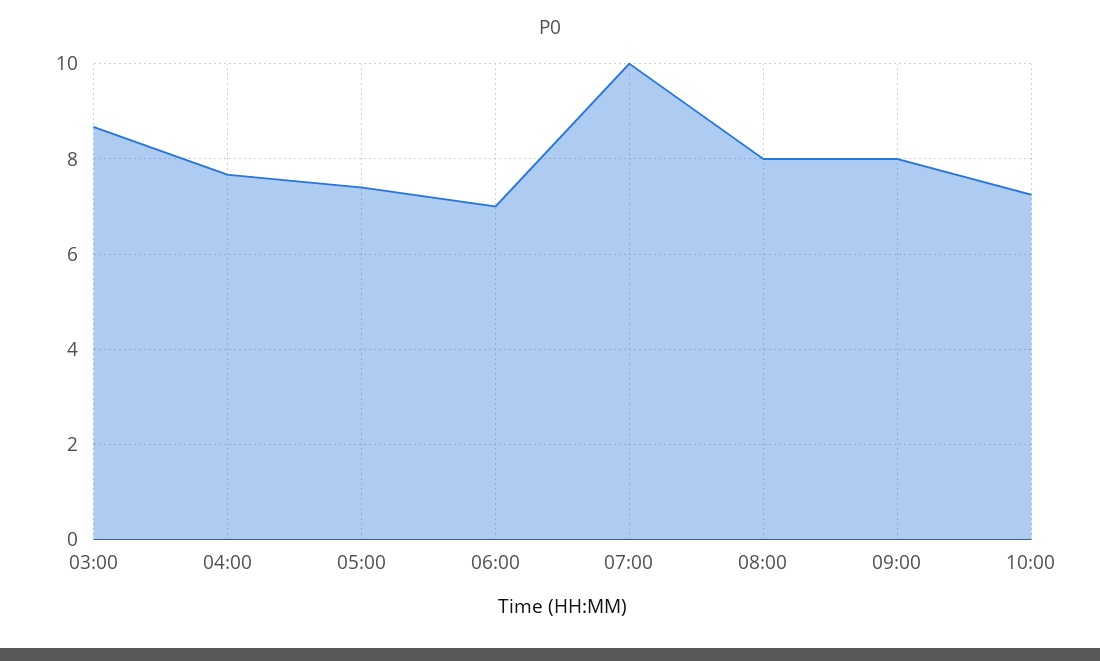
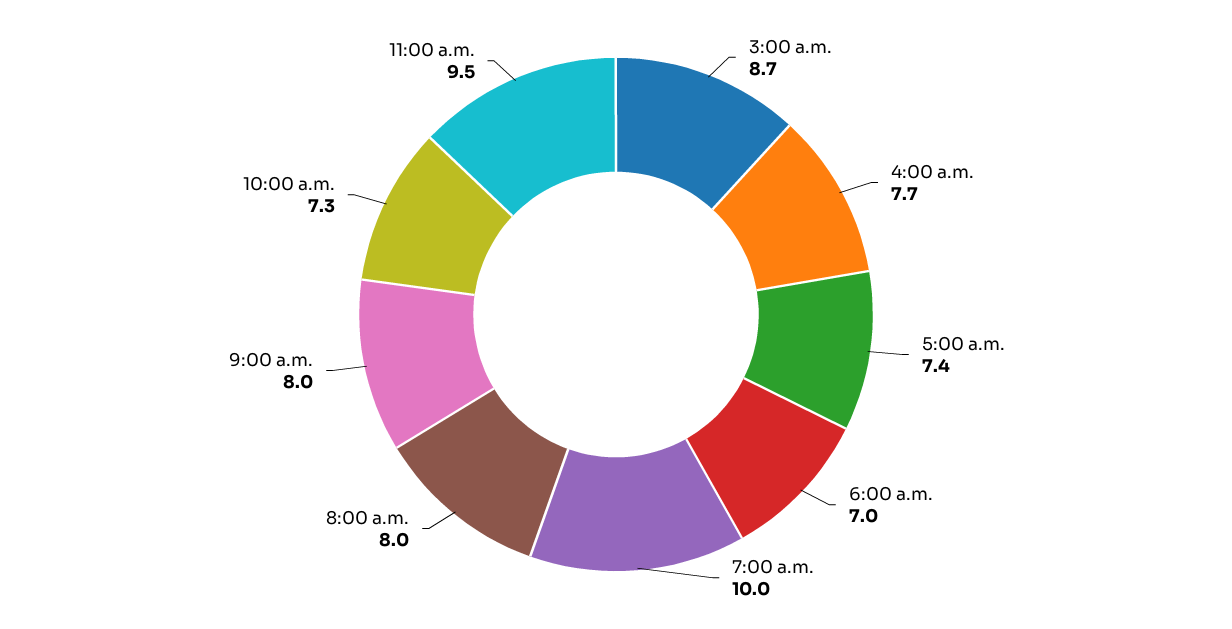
11:00 a.m.: none -> 9.5

